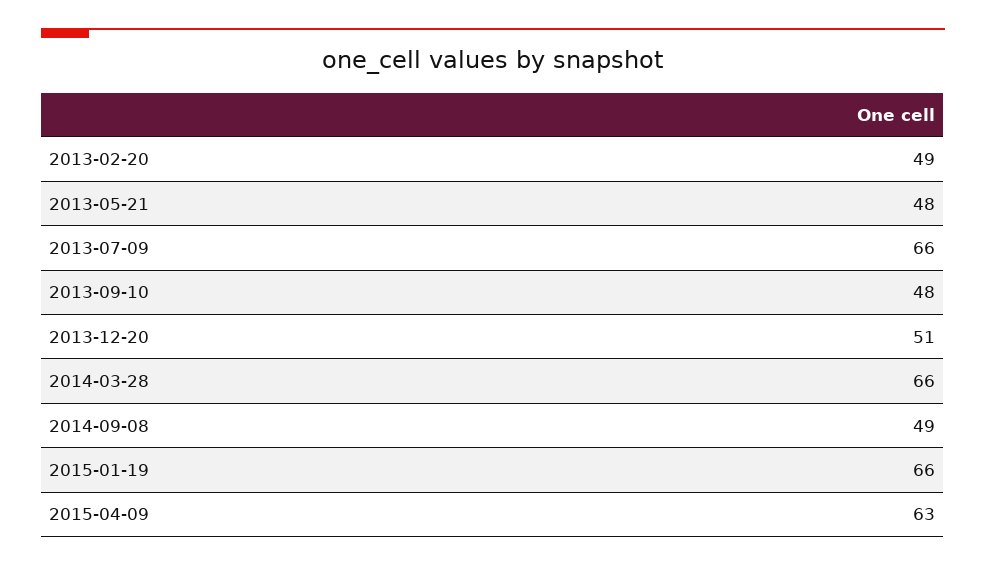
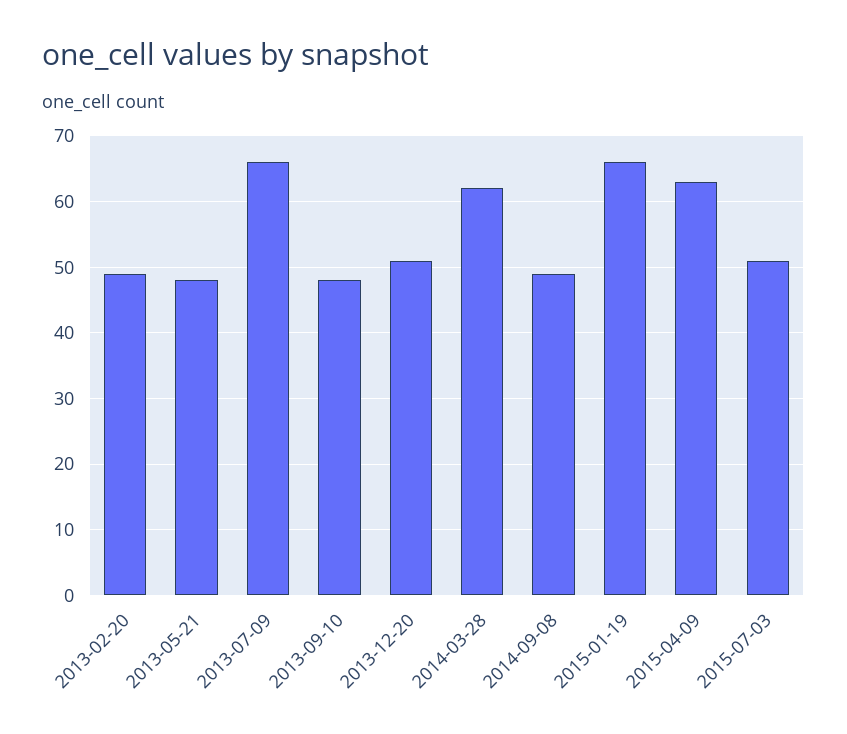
2014-03-28: 66 -> 62
2015-07-03: none -> 51

